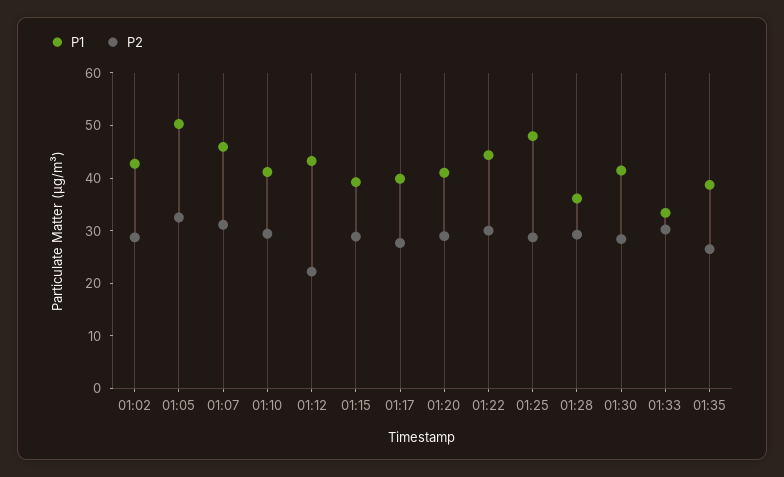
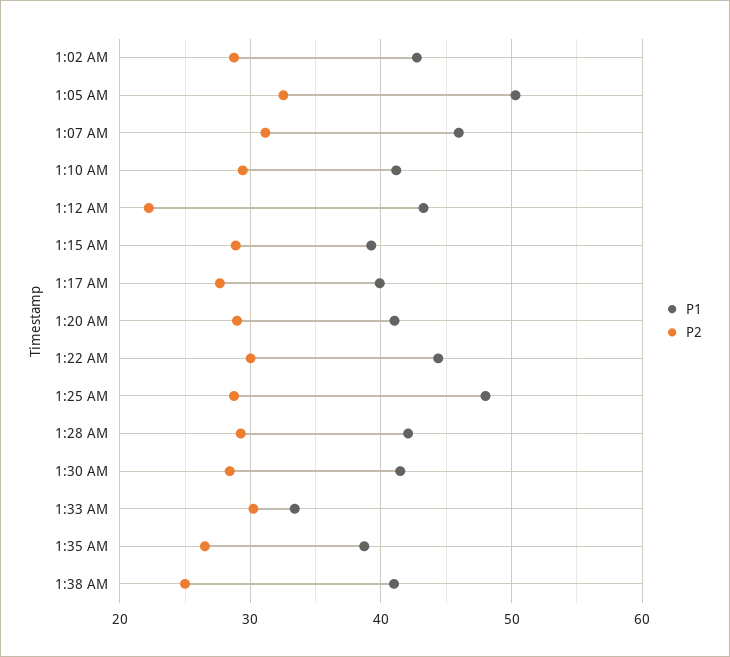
P1, 01:28: 36 -> 42
P1, 1:38 AM: none -> 41
P2, 1:38 AM: none -> 25

